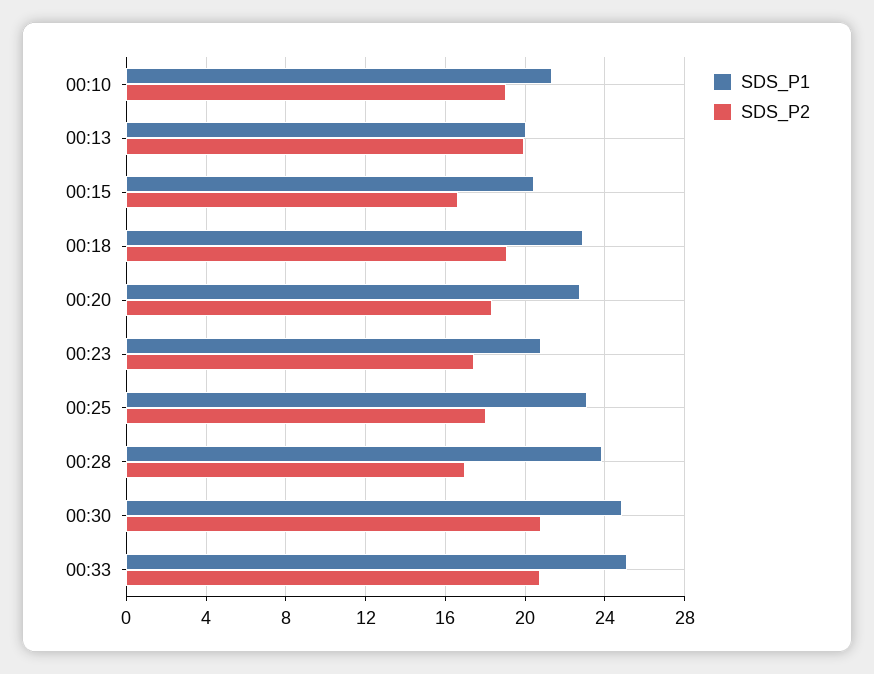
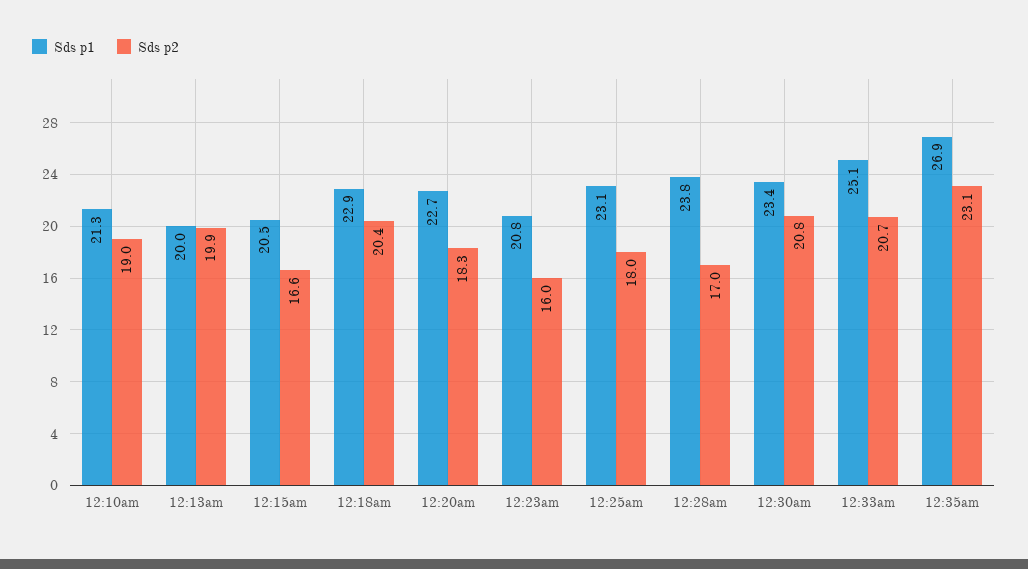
SDS_P2, 00:18: 19 -> 20.4
SDS_P2, 00:23: 17.5 -> 16
SDS_P1, 00:30: 25 -> 23.4
SDS_P1, 12:35am: none -> 26.9
SDS_P2, 12:35am: none -> 23.1

